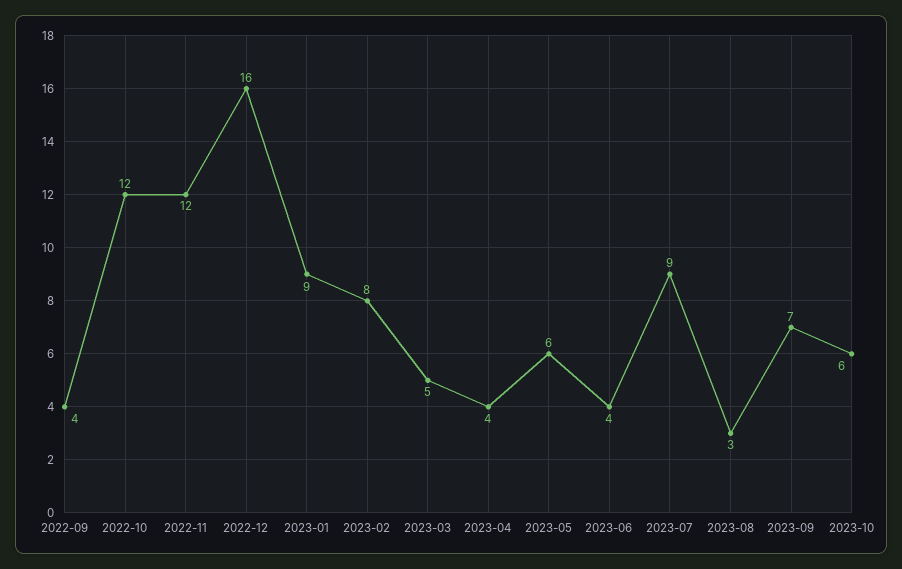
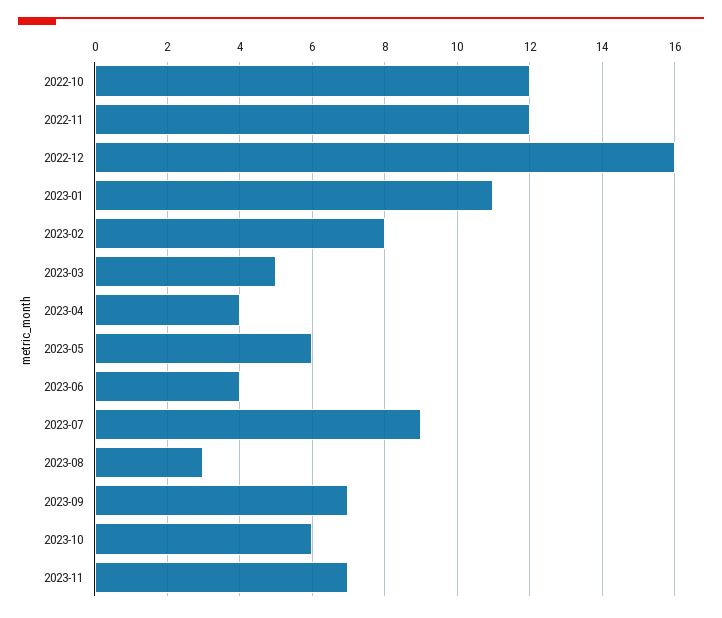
2022-09: 4 -> none
2023-01: 9 -> 11
2023-11: none -> 7

